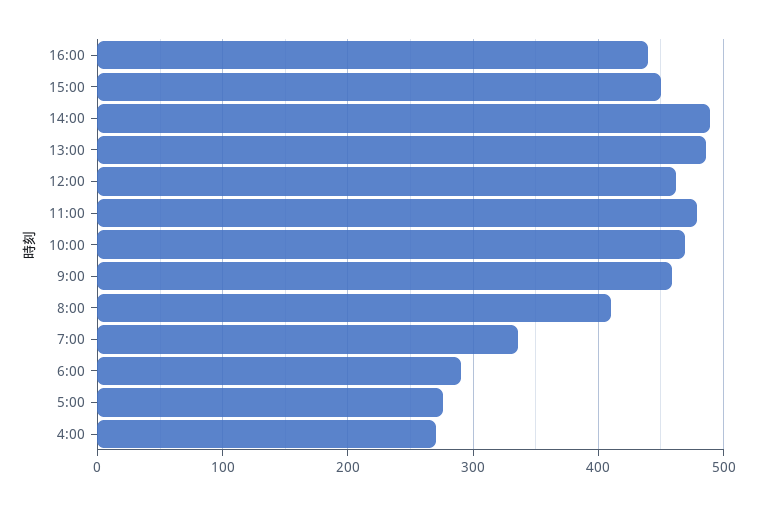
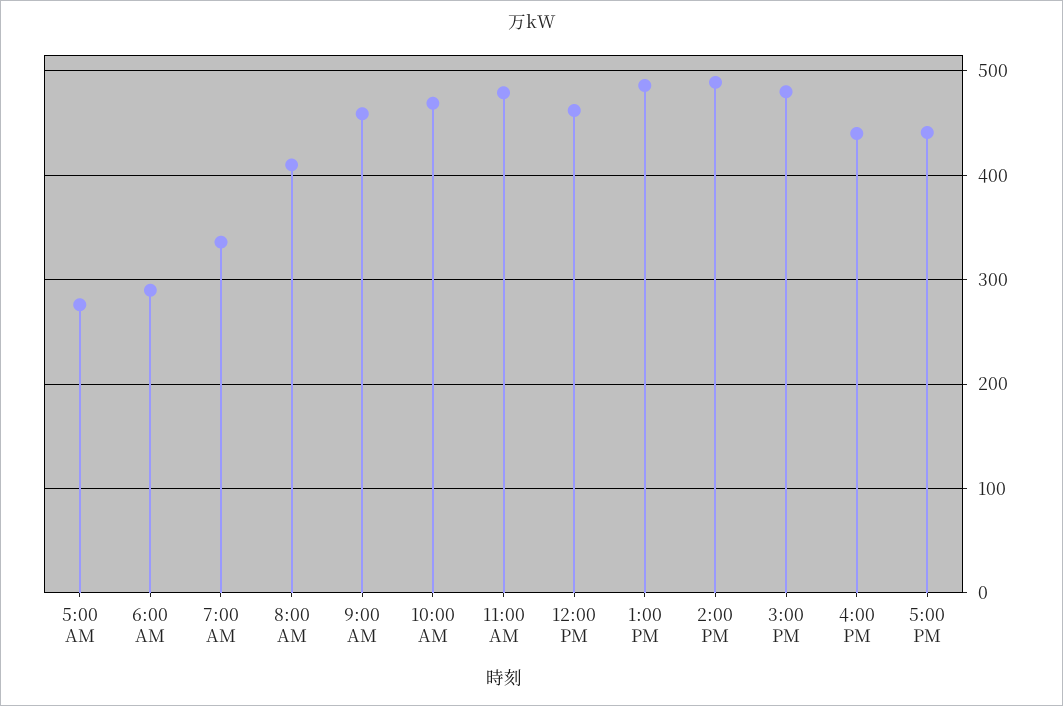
15:00: 450 -> 480
4:00: 270 -> none
5:00 PM: none -> 440

